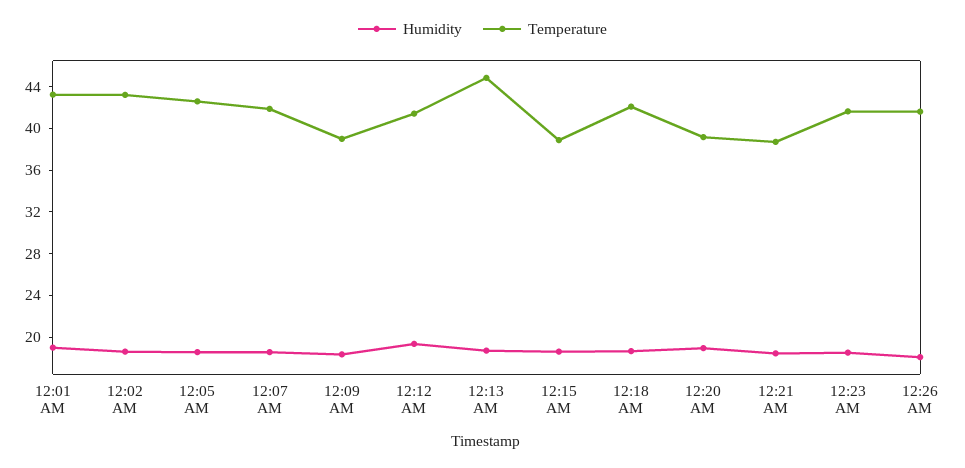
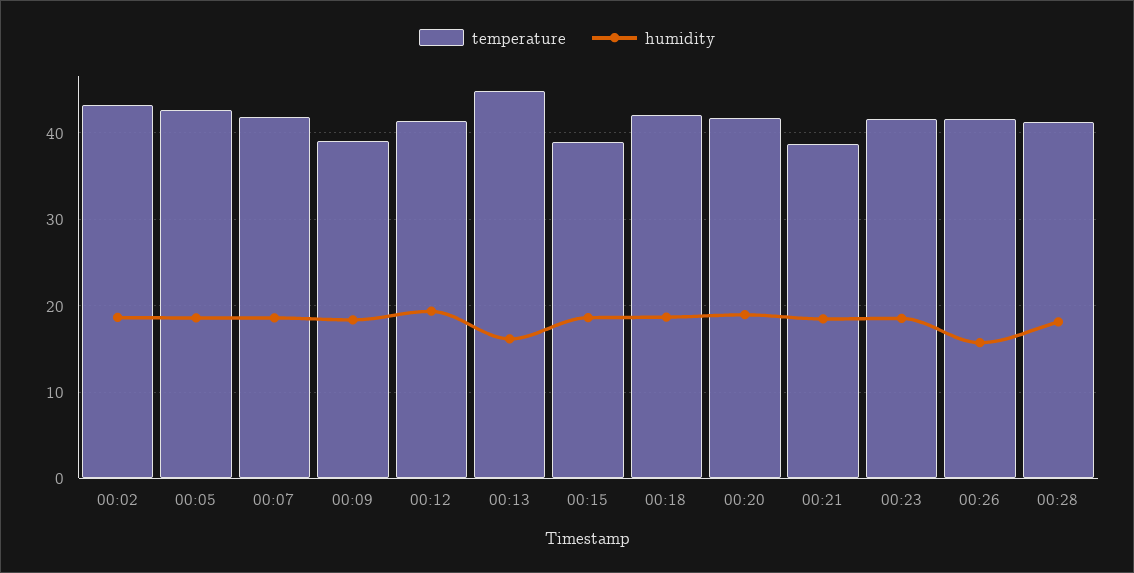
Humidity, 12:01 AM: 19 -> none
Temperature, 12:01 AM: 43 -> none
Humidity, 12:13 AM: 19 -> 16
Temperature, 12:20 AM: 39 -> 42
Humidity, 12:26 AM: 18 -> 16
Temperature, 00:28: none -> 41
Humidity, 00:28: none -> 18

